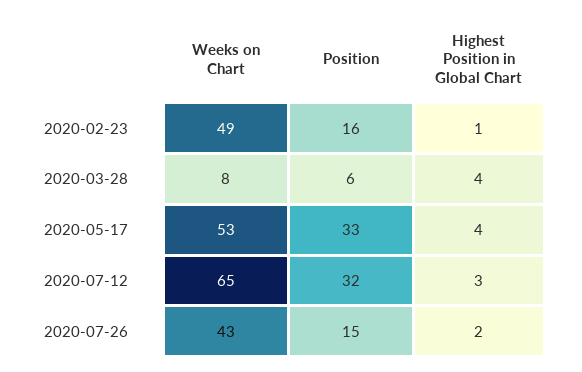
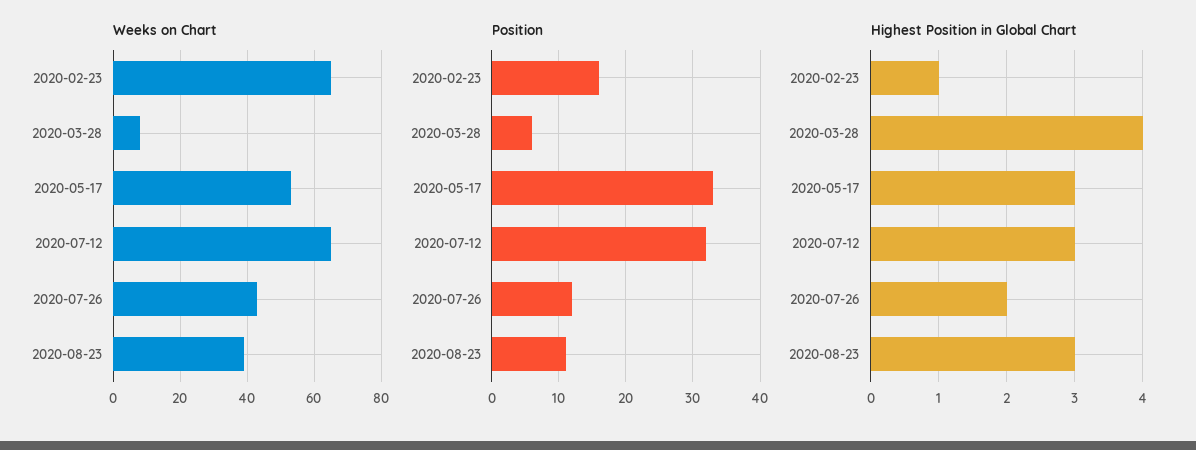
Weeks on Chart, 2020-02-23: 49 -> 65
Highest Position in Global Chart, 2020-05-17: 4 -> 3
Position, 2020-07-26: 15 -> 12
Weeks on Chart, 2020-08-23: none -> 40
Position, 2020-08-23: none -> 11
Highest Position in Global Chart, 2020-08-23: none -> 3

